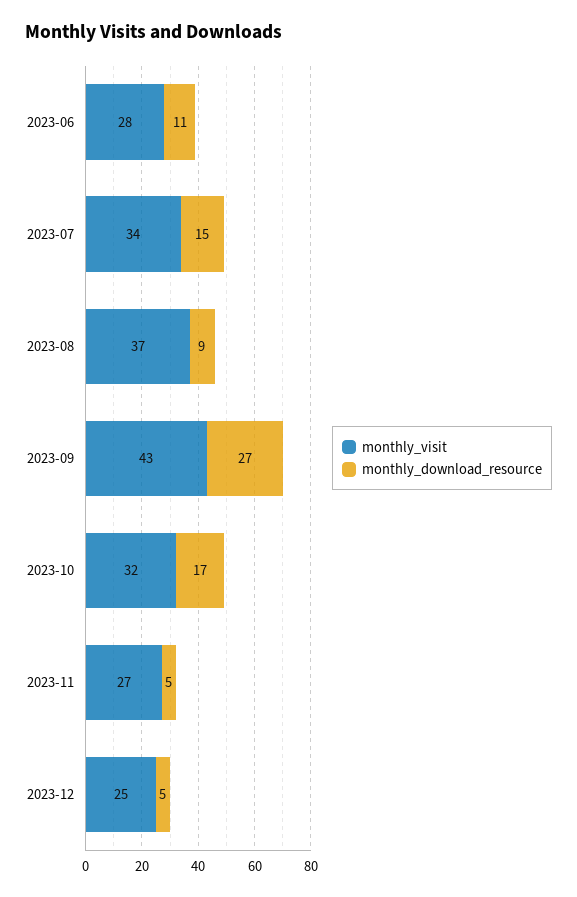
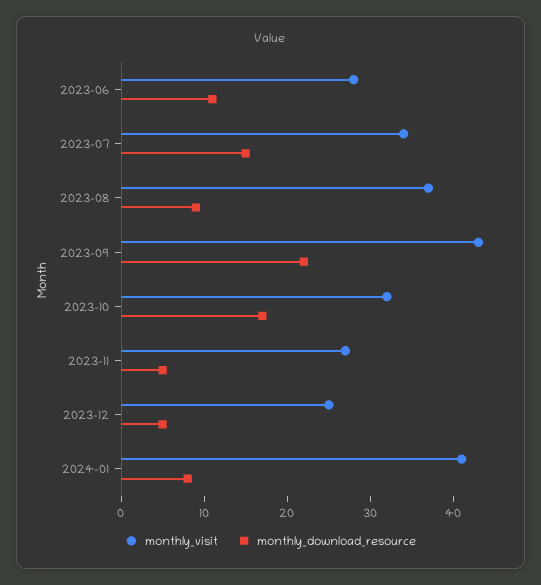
monthly_download_resource, 2023-09: 27 -> 22
monthly_visit, 2024-01: none -> 41
monthly_download_resource, 2024-01: none -> 8

